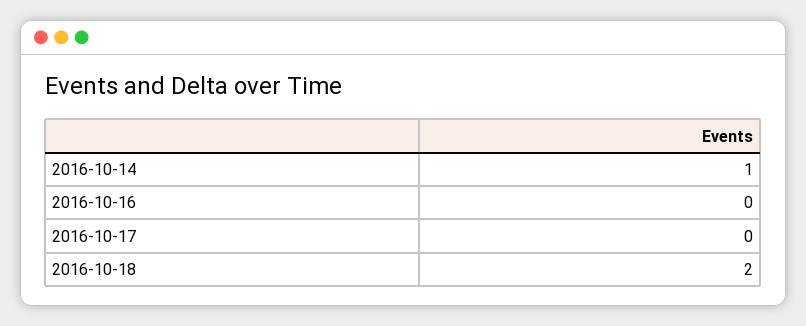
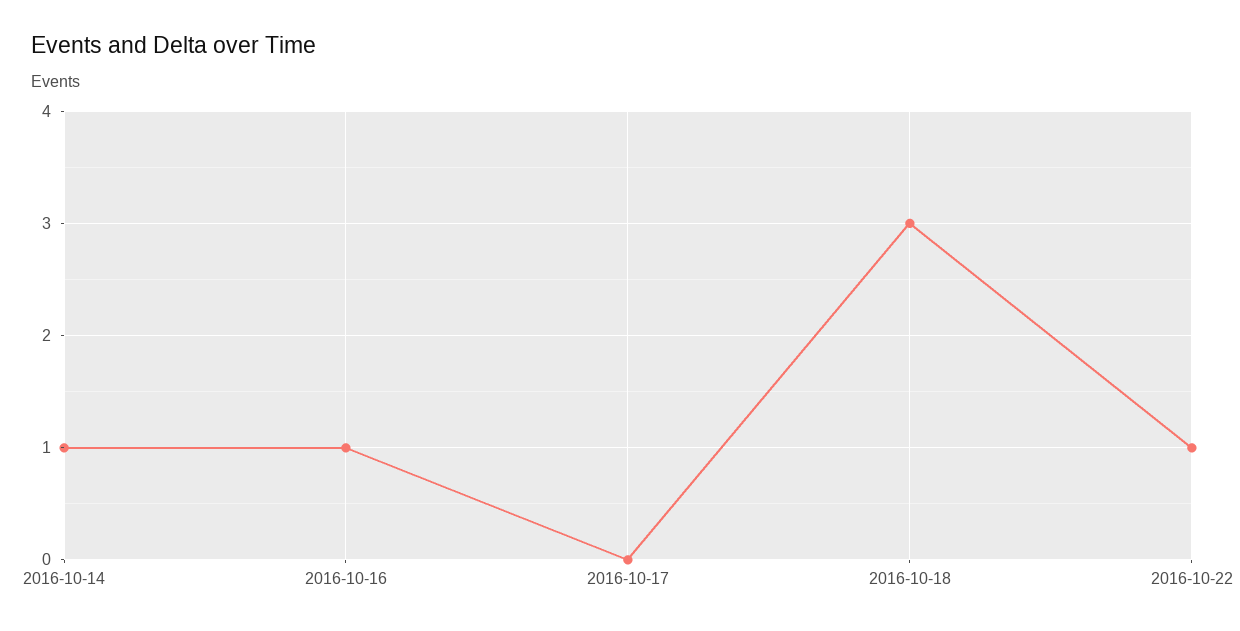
2016-10-16: 0 -> 1
2016-10-18: 2 -> 3
2016-10-22: none -> 1

